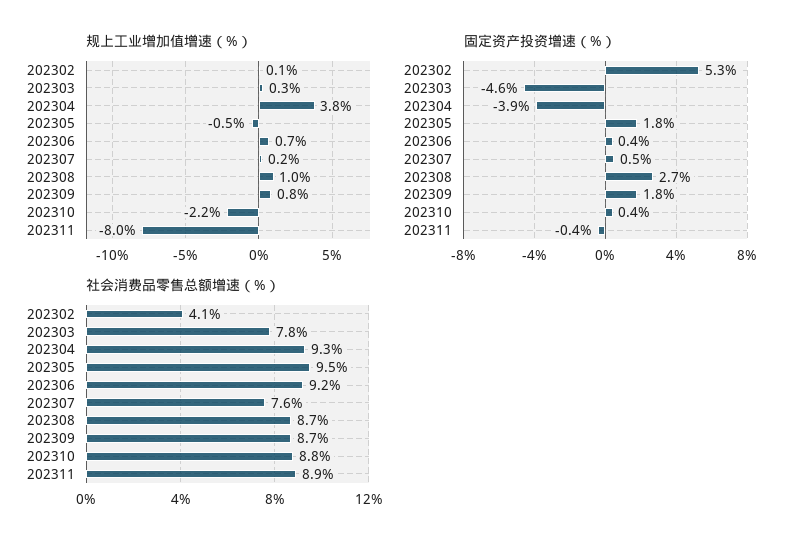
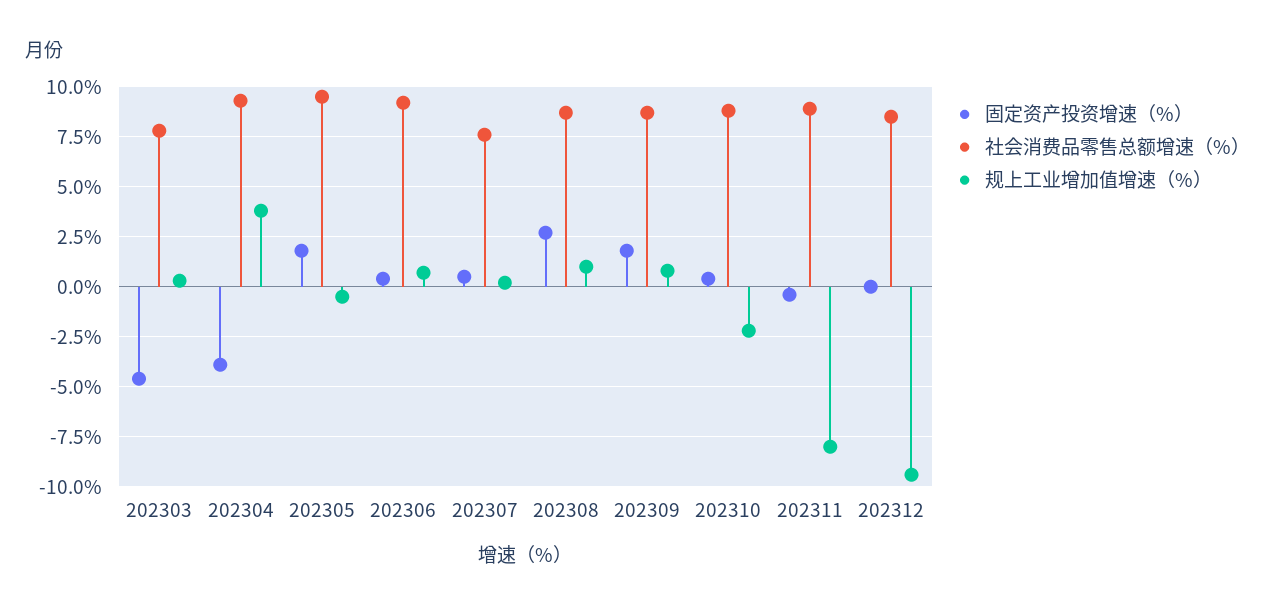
规上工业增加值增速（%）, 202302: 0.1 -> none
固定资产投资增速（%）, 202302: 5.3 -> none
社会消费品零售总额增速（%）, 202302: 4.1 -> none
固定资产投资增速（%）, 202312: none -> 0
社会消费品零售总额增速（%）, 202312: none -> 8.5
规上工业增加值增速（%）, 202312: none -> -9.5

